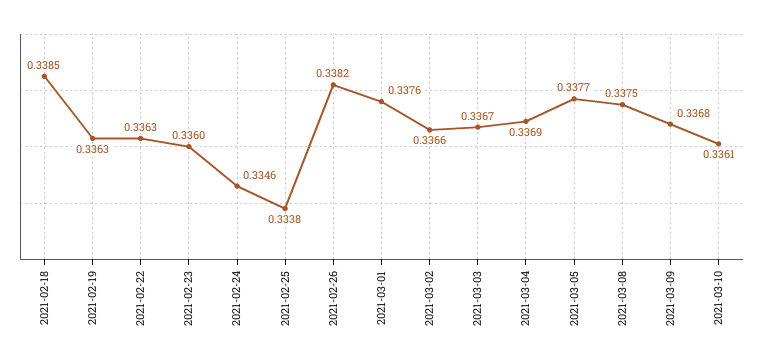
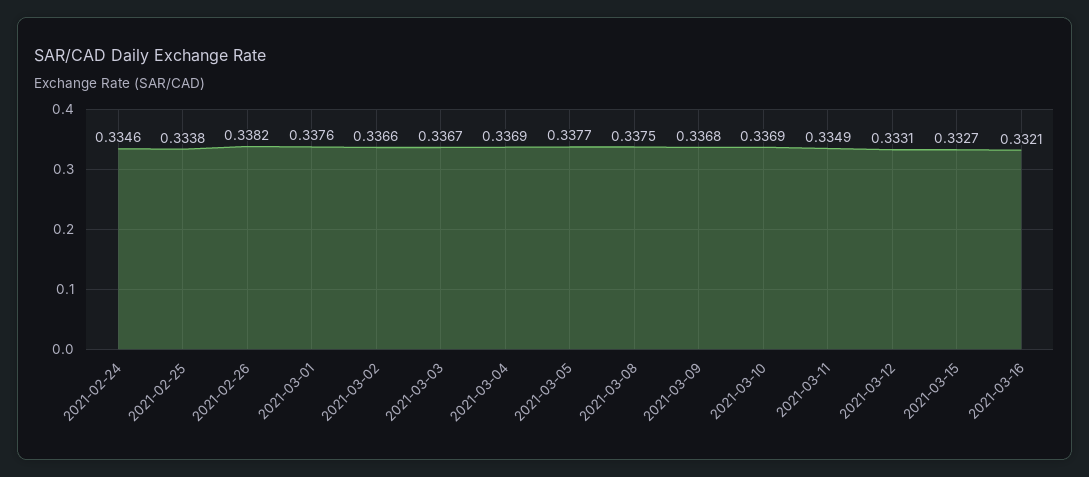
2021-02-18: 0.3385 -> none
2021-02-19: 0.3363 -> none
2021-02-22: 0.3363 -> none
2021-02-23: 0.336 -> none
2021-03-10: 0.3361 -> 0.3369
2021-03-11: none -> 0.3349
2021-03-12: none -> 0.3331
2021-03-15: none -> 0.3327
2021-03-16: none -> 0.3321

